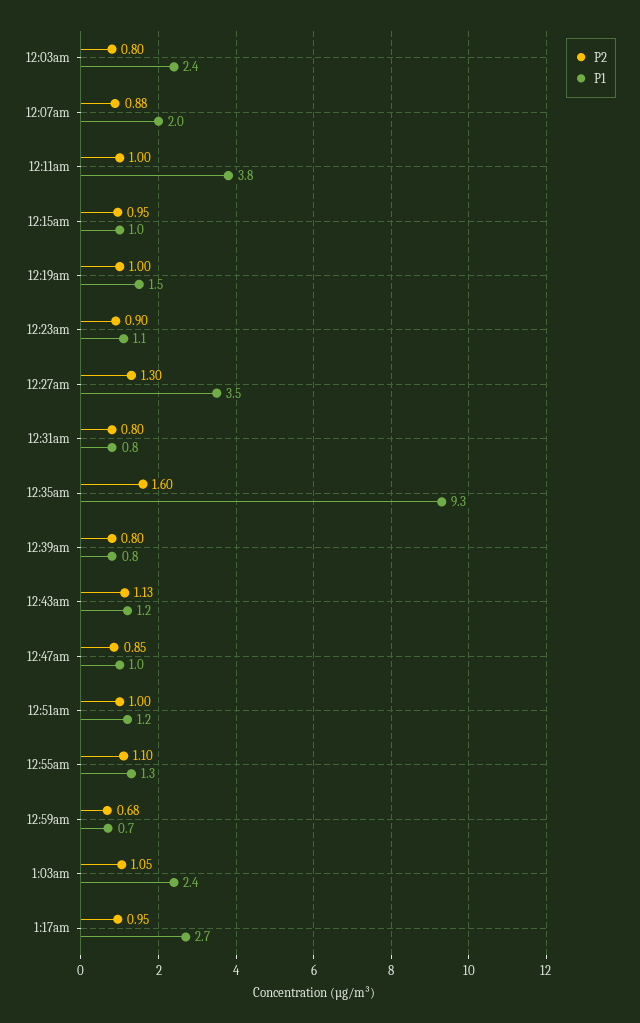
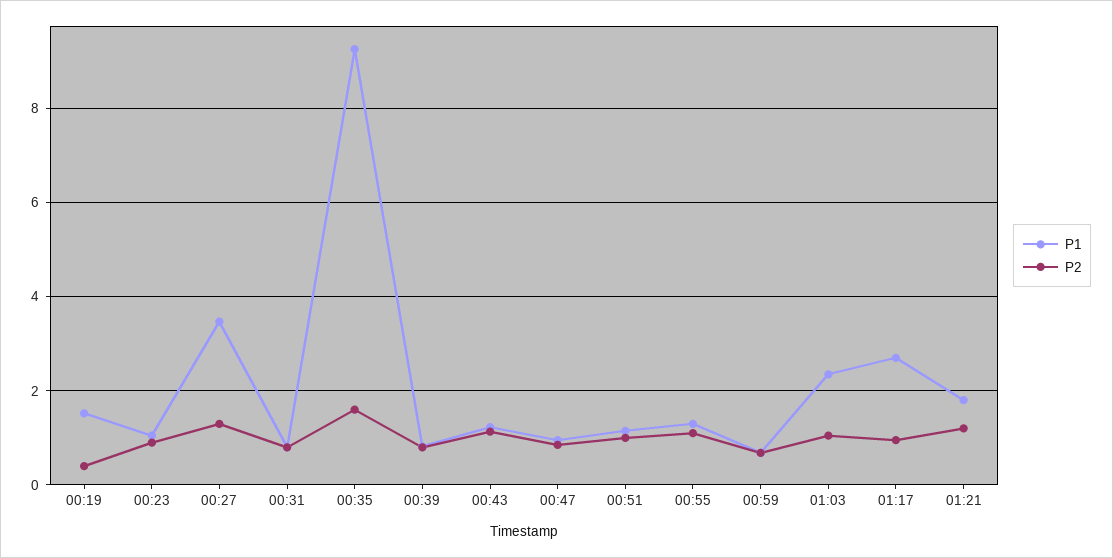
P2, 12:03am: 0.8 -> none
P1, 12:03am: 2.4 -> none
P2, 12:07am: 0.88 -> none
P1, 12:07am: 2 -> none
P2, 12:11am: 1 -> none
P1, 12:11am: 3.8 -> none
P2, 12:15am: 0.95 -> none
P1, 12:15am: 1 -> none
P2, 12:19am: 1 -> 0.4
P1, 01:21: none -> 1.8
P2, 01:21: none -> 1.2

